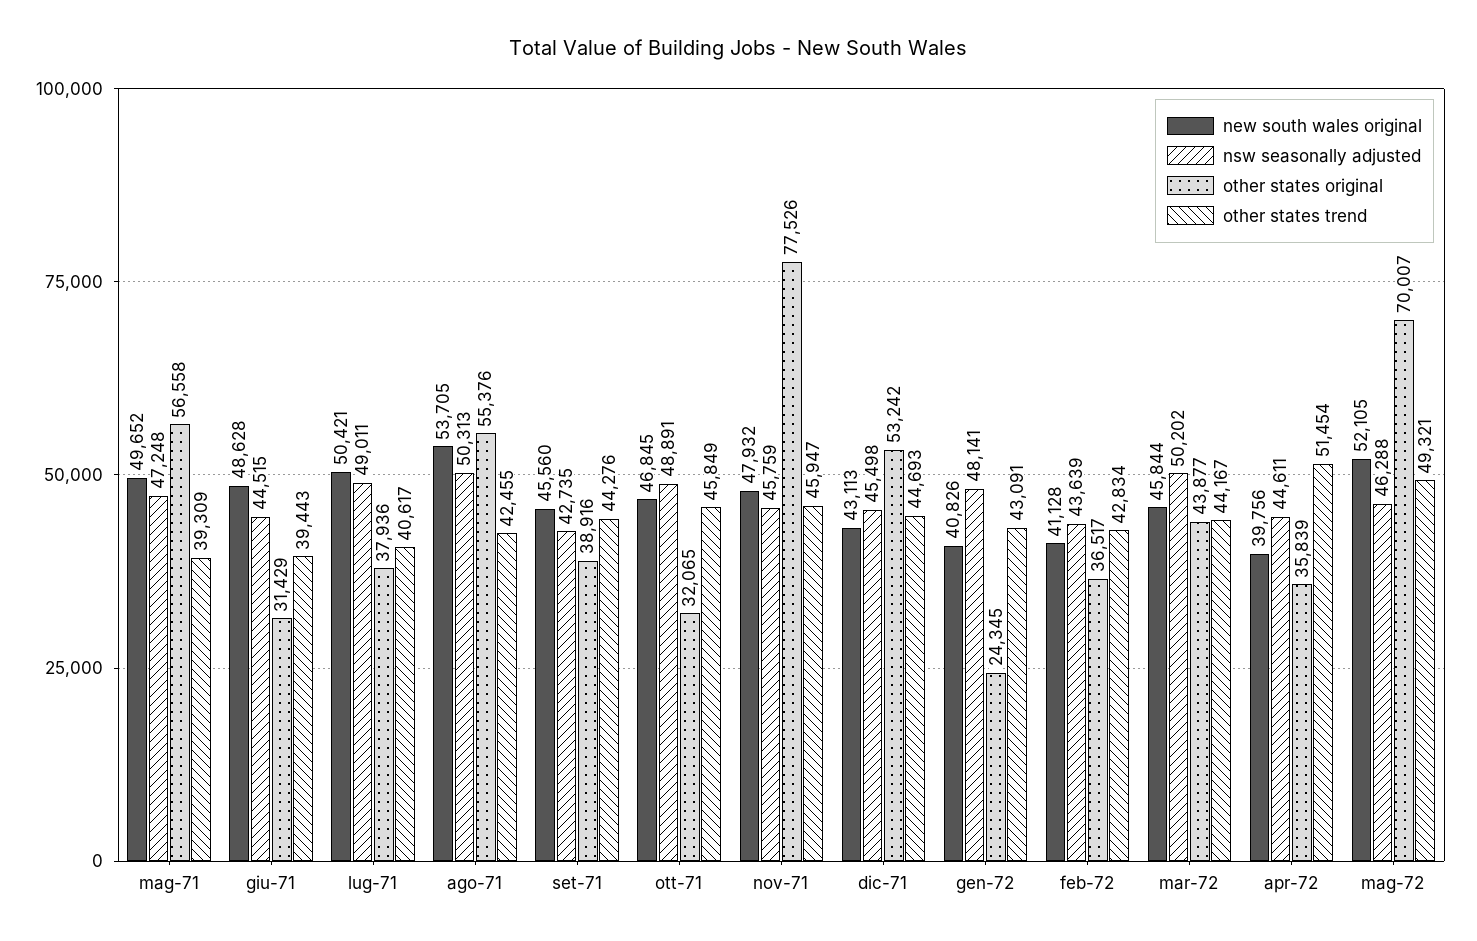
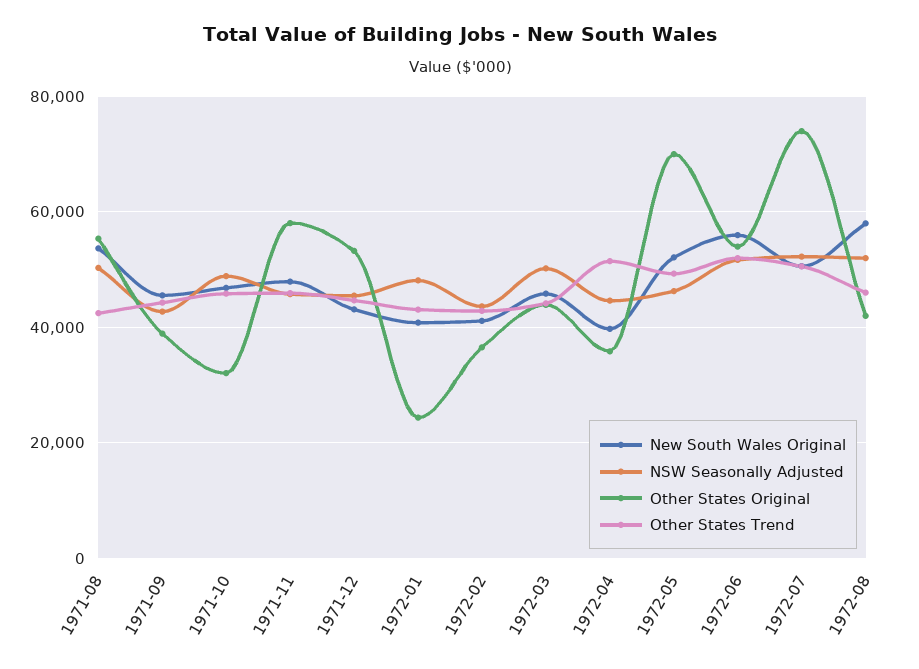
new south wales original, mag-71: 49652 -> none
nsw seasonally adjusted, mag-71: 47248 -> none
other states original, mag-71: 56558 -> none
other states trend, mag-71: 39309 -> none
new south wales original, giu-71: 48628 -> none
nsw seasonally adjusted, giu-71: 44515 -> none
other states original, giu-71: 31429 -> none
other states trend, giu-71: 39443 -> none
new south wales original, lug-71: 50421 -> none
nsw seasonally adjusted, lug-71: 49011 -> none
other states original, lug-71: 37936 -> none
other states trend, lug-71: 40617 -> none
other states original, nov-71: 77526 -> 58000
new south wales original, 1972-06: none -> 56000
nsw seasonally adjusted, 1972-06: none -> 52000
other states original, 1972-06: none -> 54000
other states trend, 1972-06: none -> 52000
new south wales original, 1972-07: none -> 50000
nsw seasonally adjusted, 1972-07: none -> 52000
other states original, 1972-07: none -> 74000
other states trend, 1972-07: none -> 50000
new south wales original, 1972-08: none -> 58000
nsw seasonally adjusted, 1972-08: none -> 52000
other states original, 1972-08: none -> 42000
other states trend, 1972-08: none -> 46000

